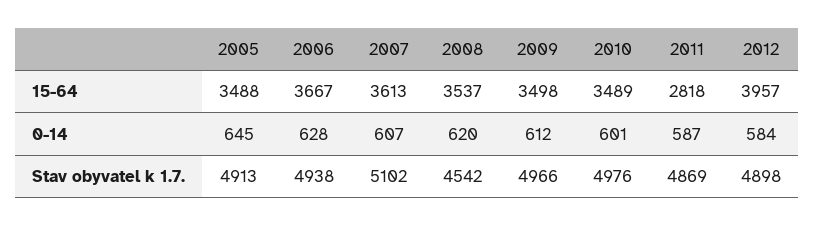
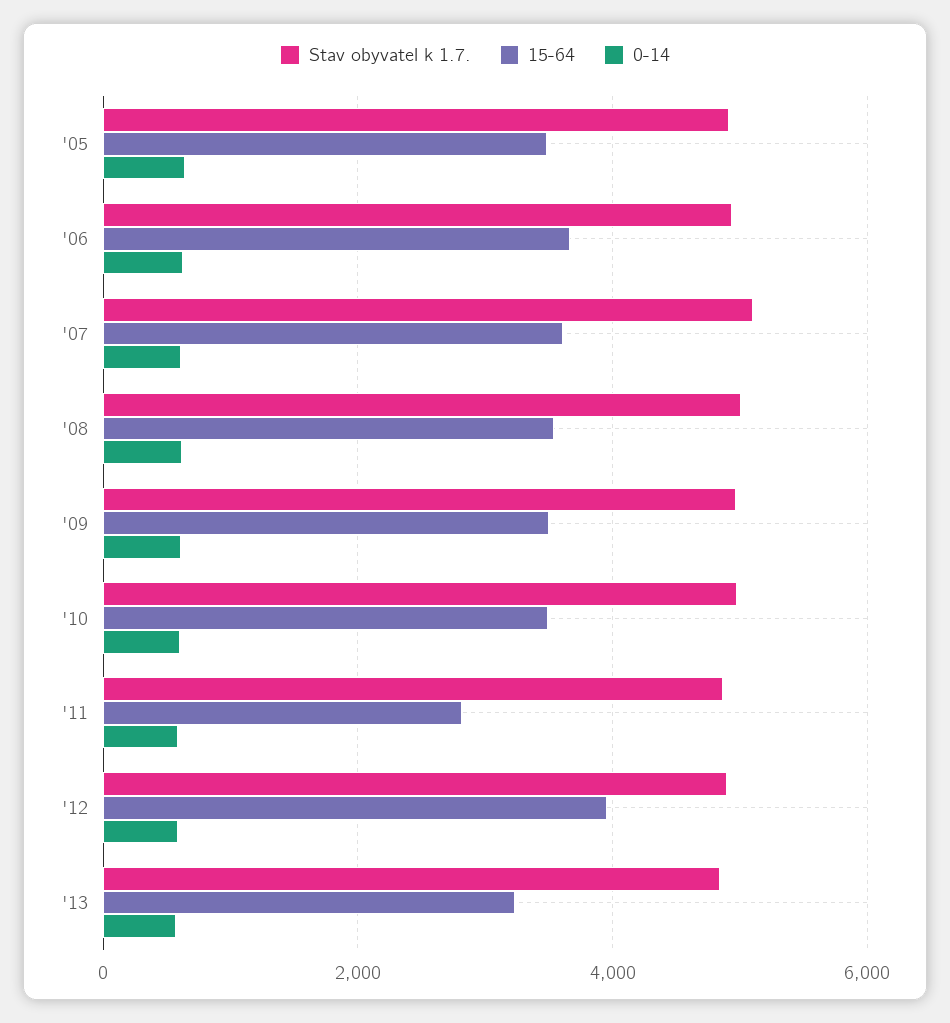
Stav obyvatel k 1.7., 2008: 4542 -> 5000
Stav obyvatel k 1.7., '13: none -> 4800
15-64, '13: none -> 3200
0-14, '13: none -> 600

